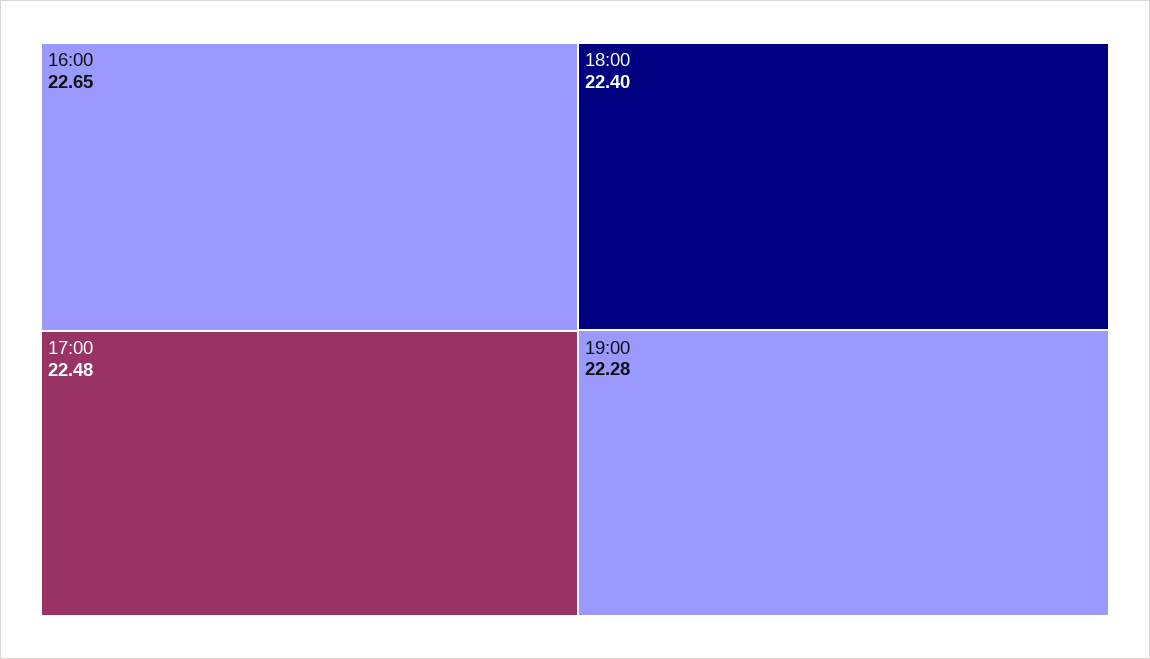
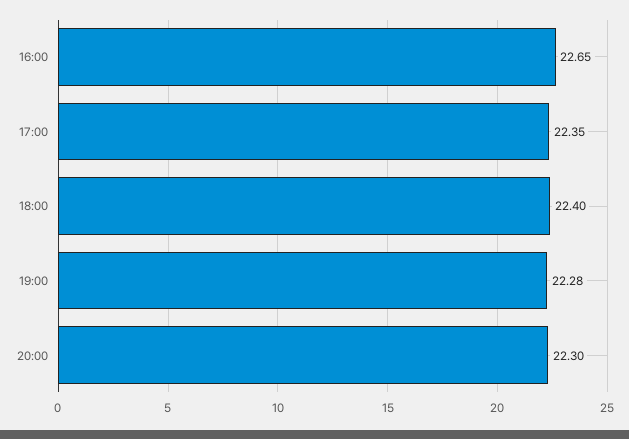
17:00: 22.48 -> 22.35
20:00: none -> 22.3

